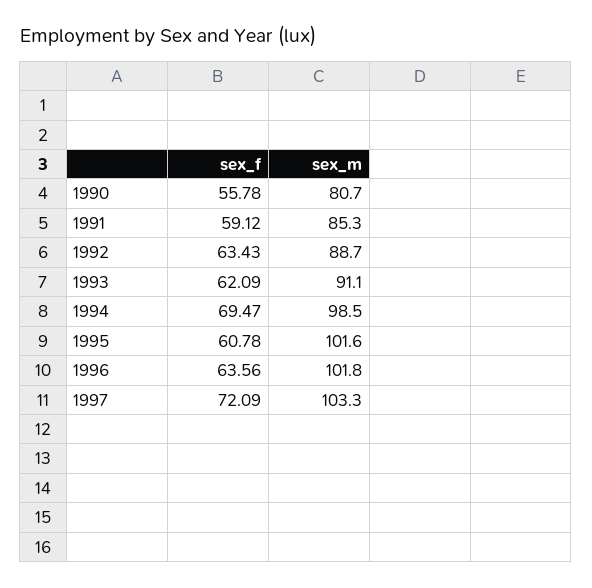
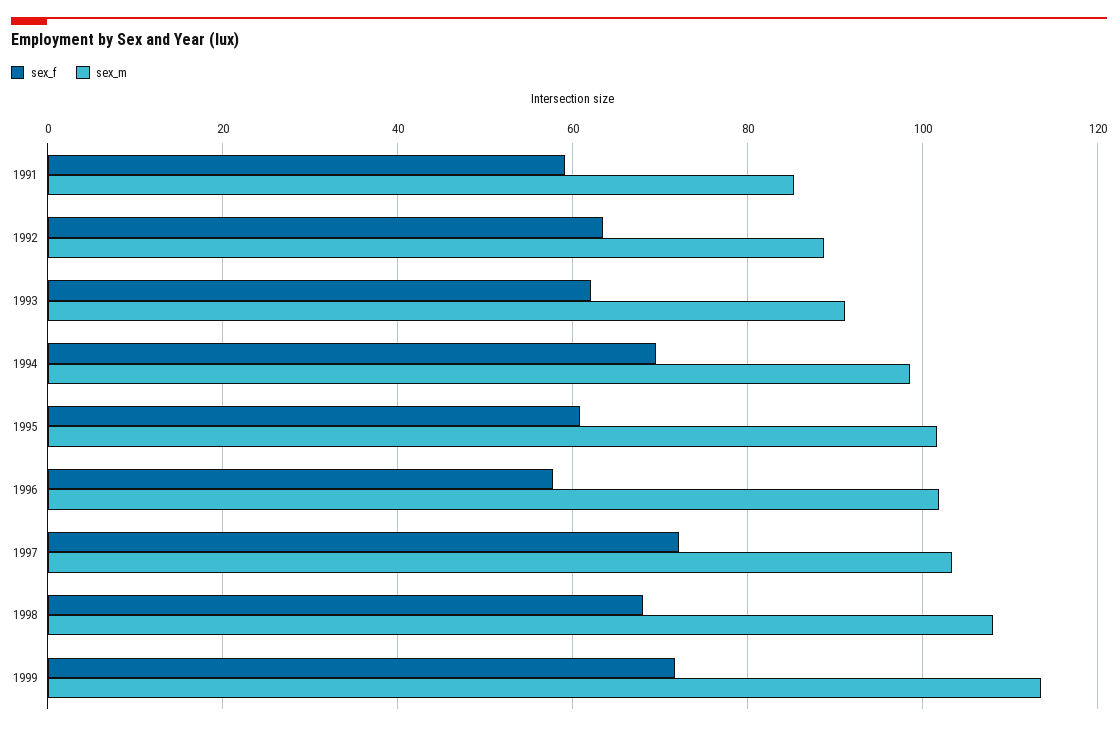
sex_f, 1990: 55.78 -> none
sex_m, 1990: 80.7 -> none
sex_f, 1996: 63.56 -> 58
sex_f, 1998: none -> 68
sex_m, 1998: none -> 108
sex_f, 1999: none -> 72
sex_m, 1999: none -> 114

